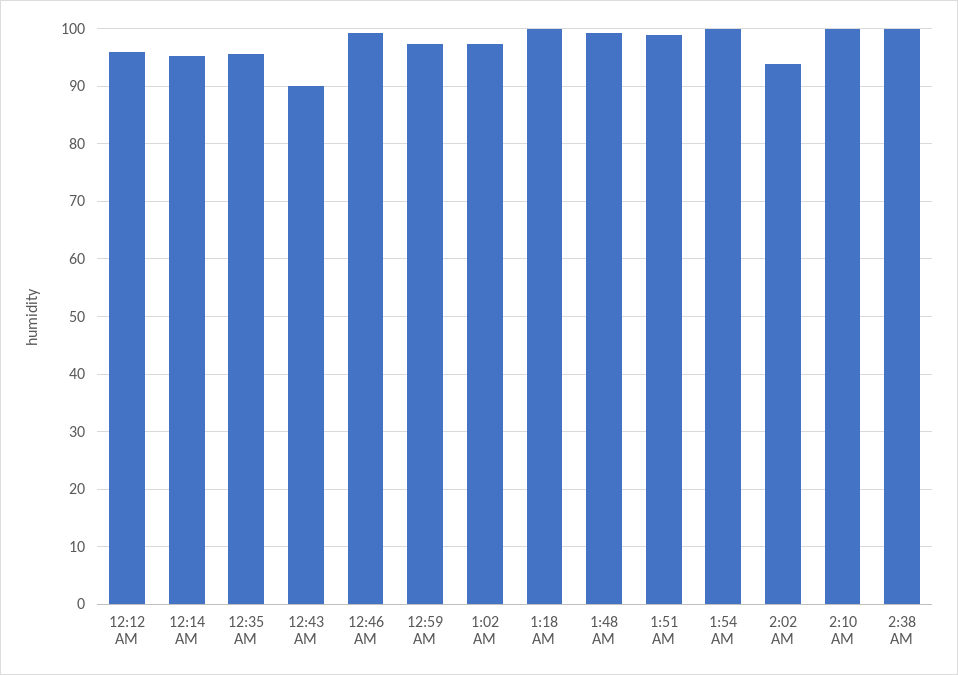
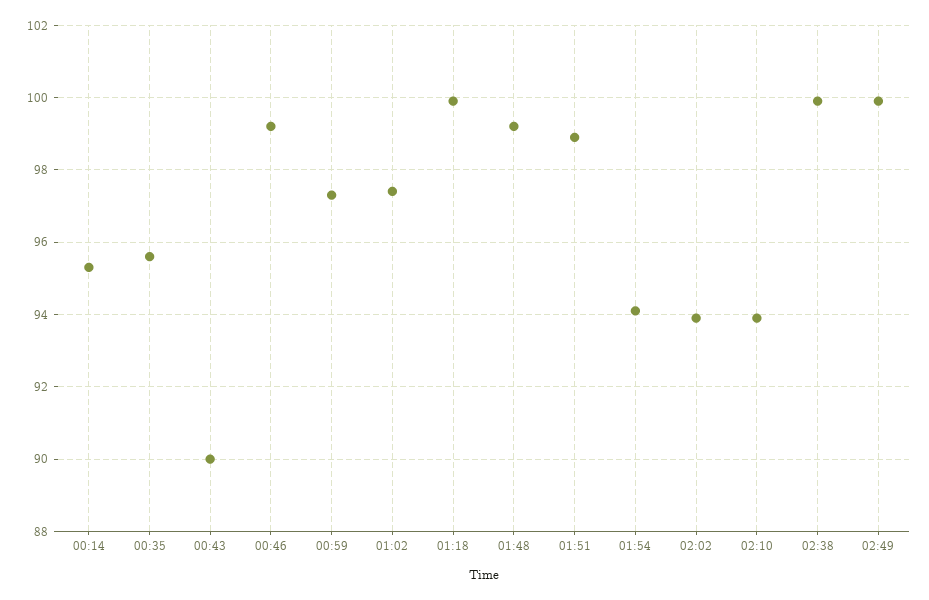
12:12 AM: 96 -> none
1:54 AM: 100 -> 94
2:10 AM: 100 -> 94
02:49: none -> 100

